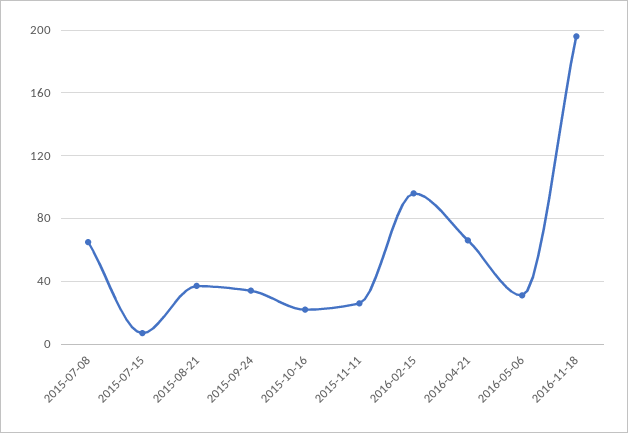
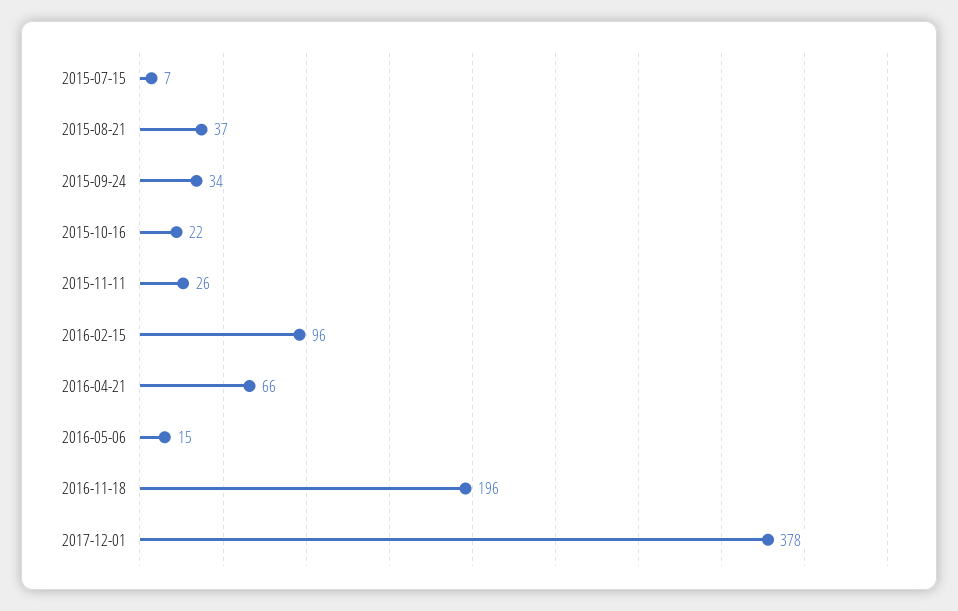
2015-07-08: 65 -> none
2016-05-06: 30 -> 15
2017-12-01: none -> 378

